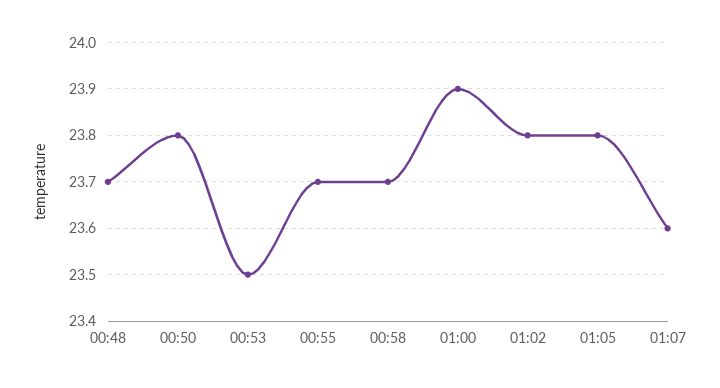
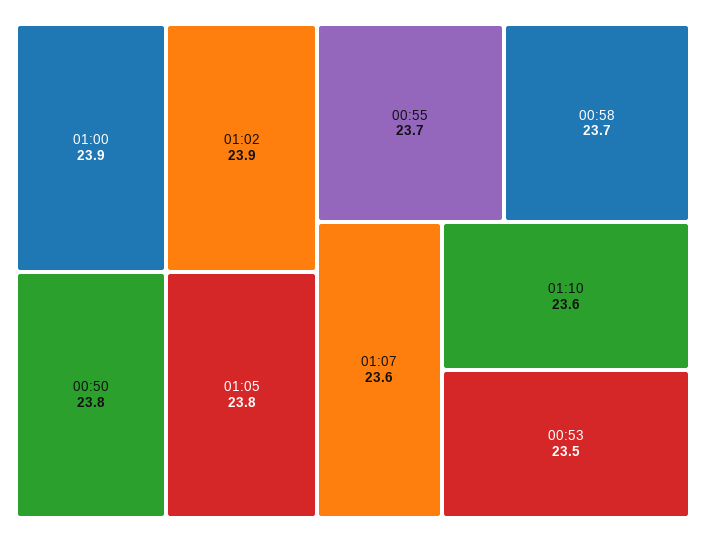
00:48: 23.7 -> none
01:02: 23.8 -> 23.9
01:10: none -> 23.6

